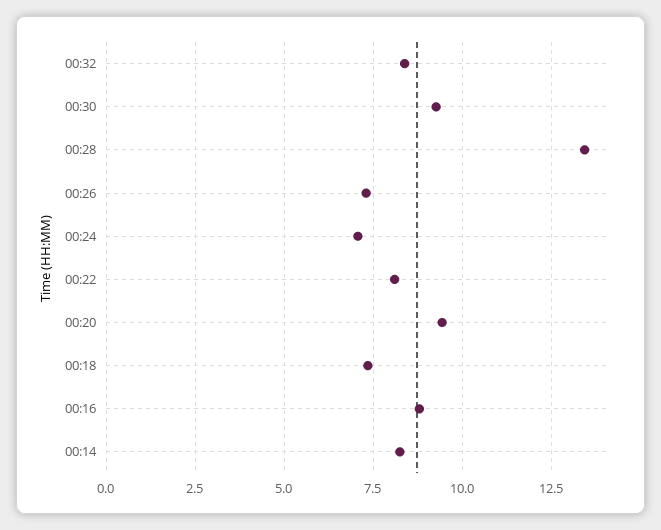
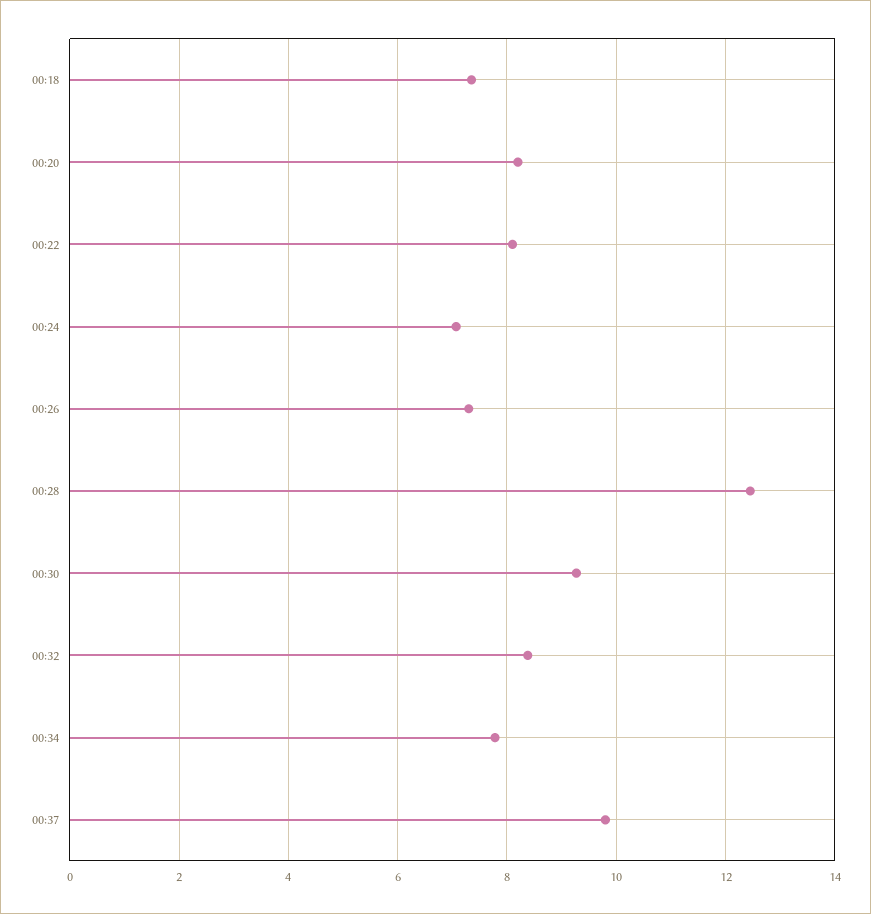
00:28: 13.5 -> 12.4
00:20: 9.5 -> 8.2
00:16: 8.75 -> none
00:14: 8.25 -> none
00:34: none -> 7.8
00:37: none -> 9.8

